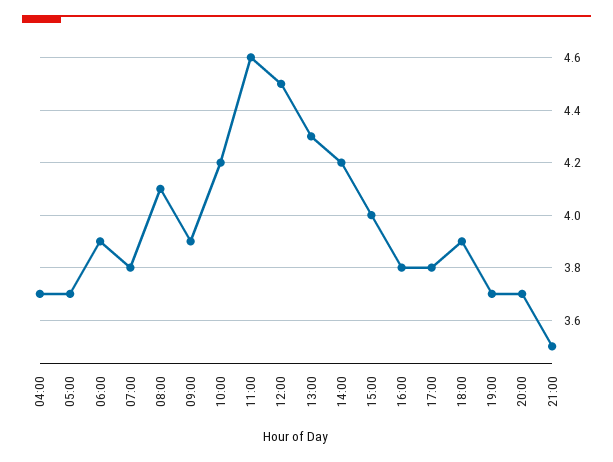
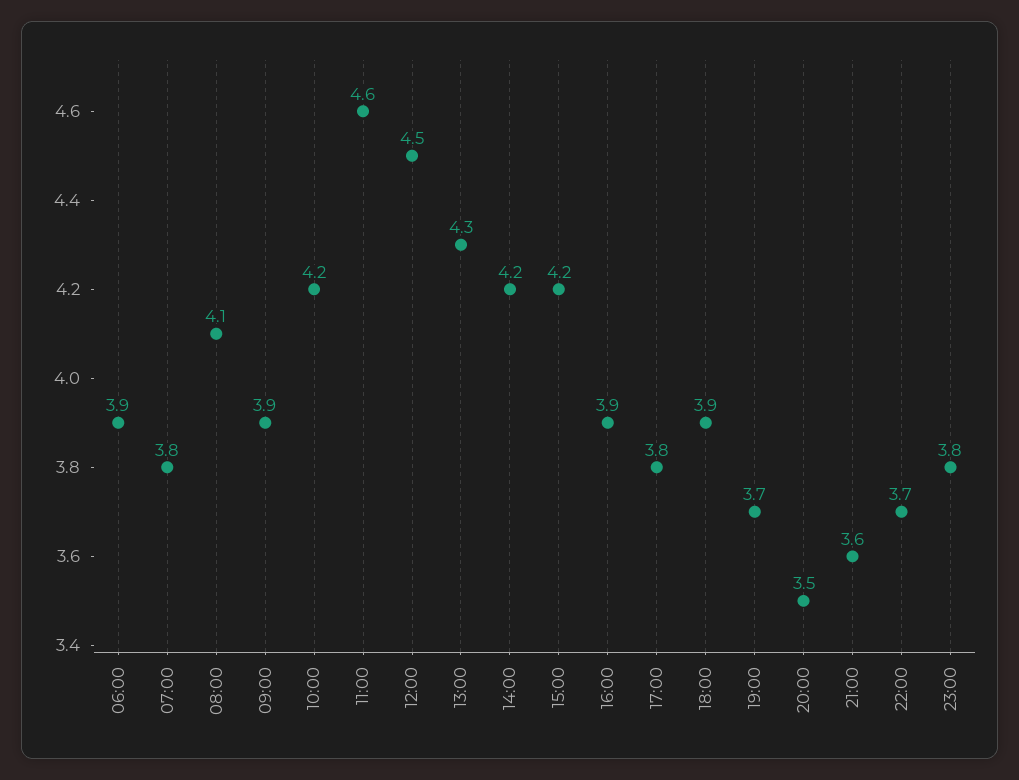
04:00: 3.7 -> none
05:00: 3.7 -> none
15:00: 4 -> 4.2
16:00: 3.8 -> 3.9
20:00: 3.7 -> 3.5
21:00: 3.5 -> 3.6
22:00: none -> 3.7
23:00: none -> 3.8

